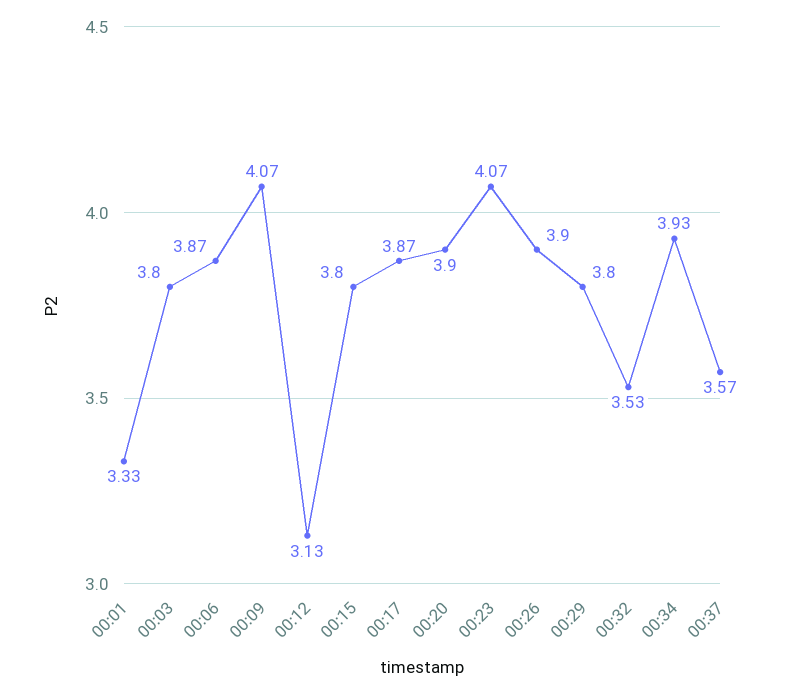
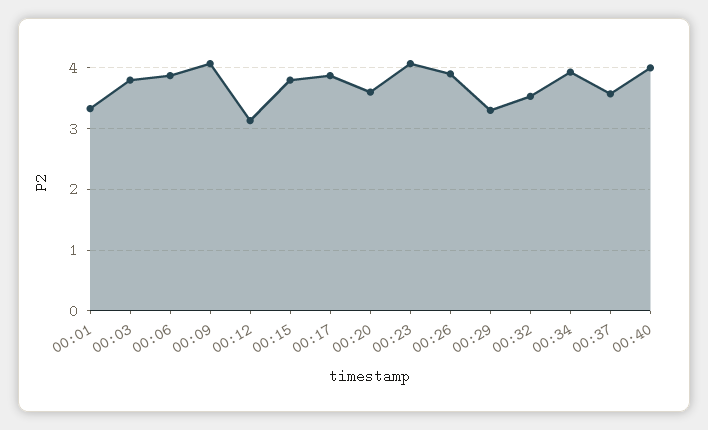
00:20: 3.9 -> 3.6
00:29: 3.8 -> 3.3
00:40: none -> 4

